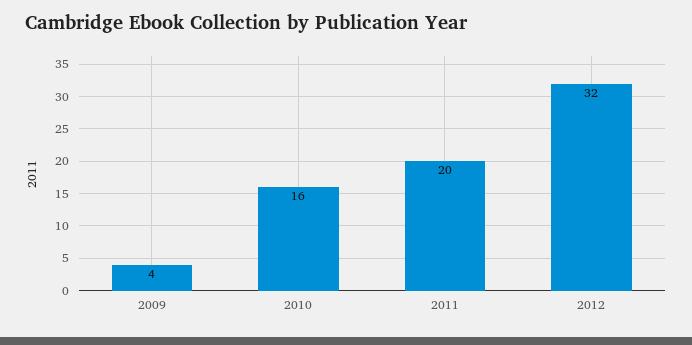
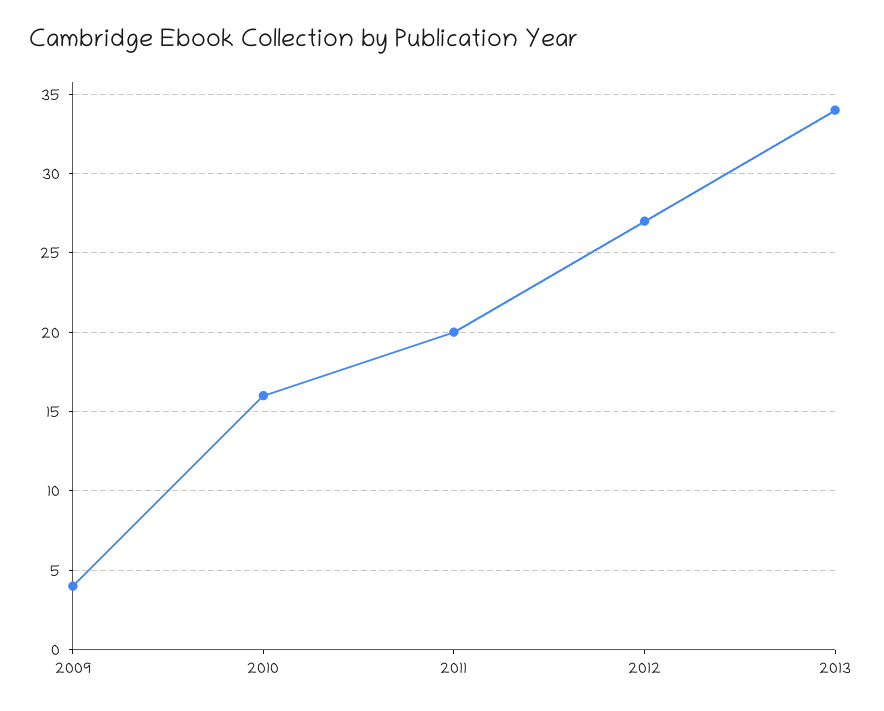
2012: 32 -> 27
2013: none -> 34

